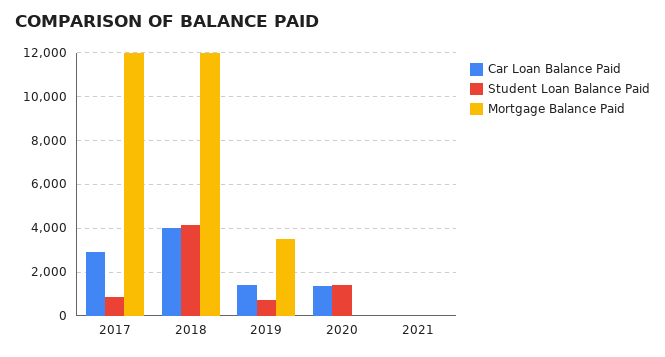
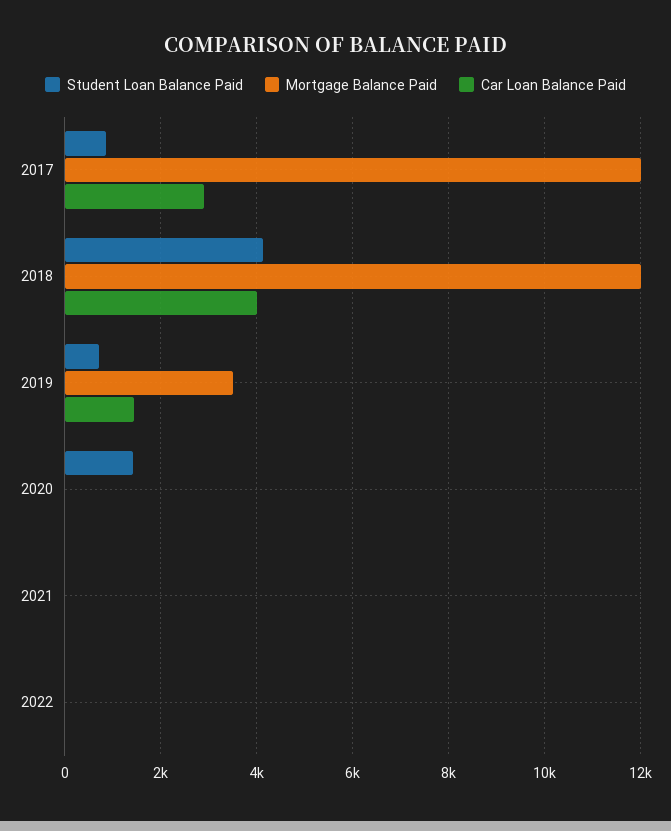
Car Loan Balance Paid, 2020: 1500 -> 0
Student Loan Balance Paid, 2022: none -> 0
Mortgage Balance Paid, 2022: none -> 0
Car Loan Balance Paid, 2022: none -> 0

